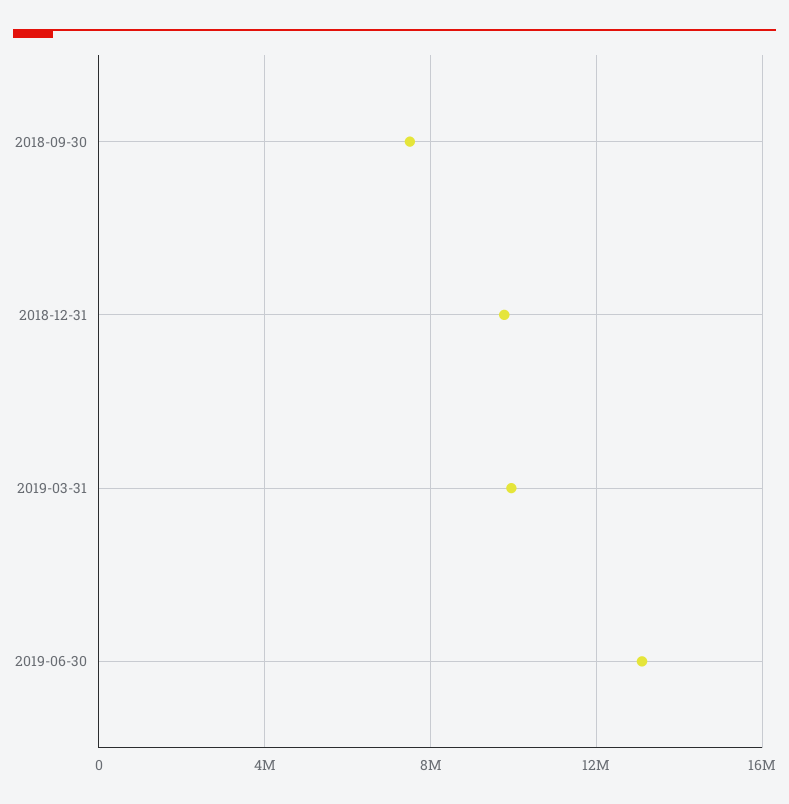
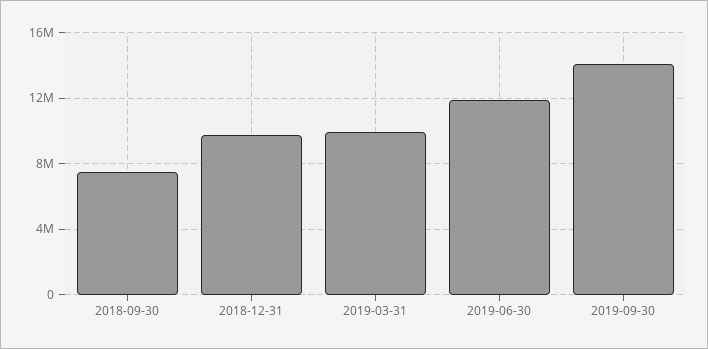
2019-06-30: 13000000 -> 12000000
2019-09-30: none -> 14000000

